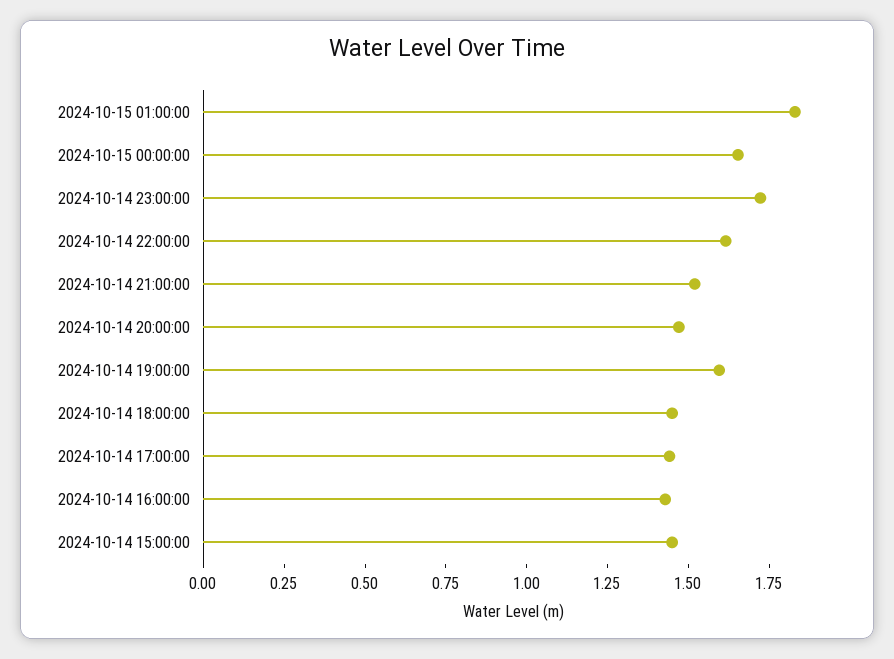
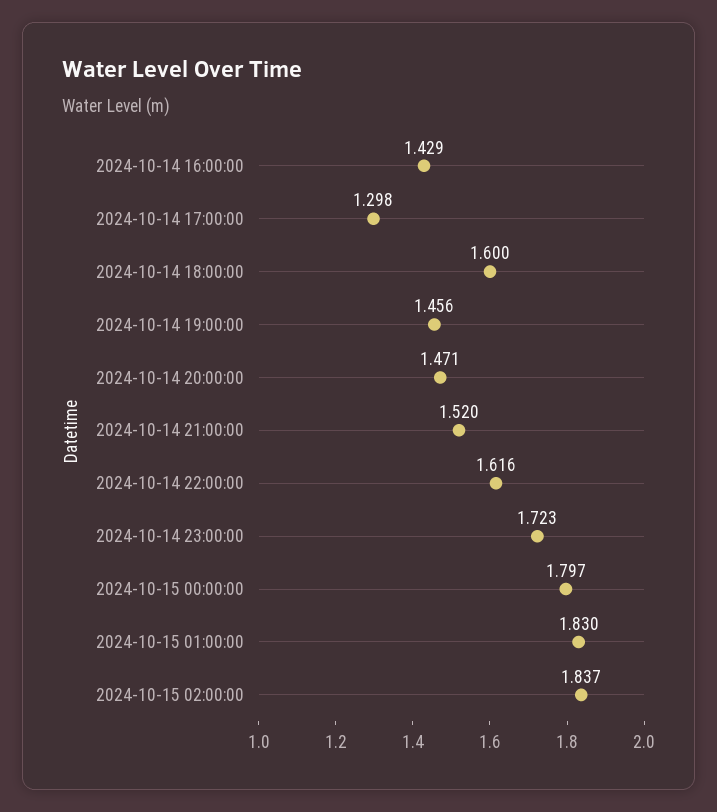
2024-10-15 00:00:00: 1.65 -> 1.797
2024-10-14 19:00:00: 1.6 -> 1.456
2024-10-14 18:00:00: 1.45 -> 1.6
2024-10-14 17:00:00: 1.45 -> 1.298
2024-10-14 15:00:00: 1.45 -> none
2024-10-15 02:00:00: none -> 1.837

